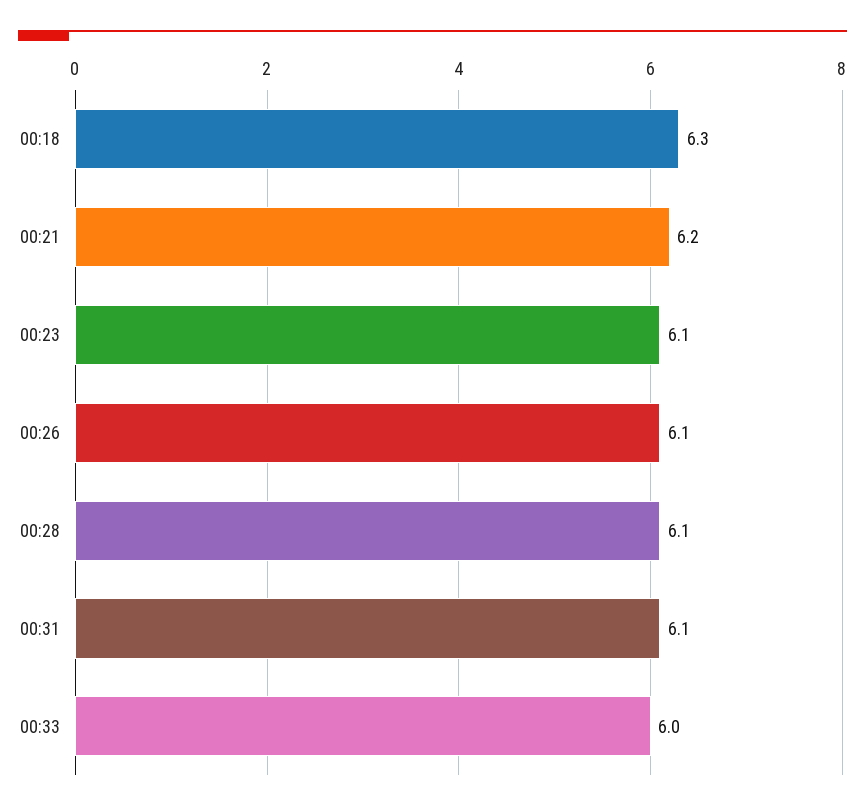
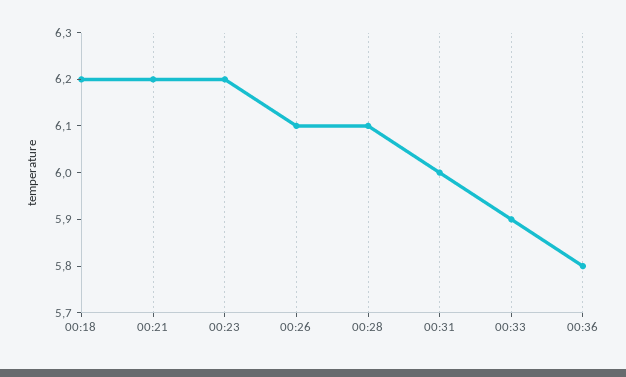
00:18: 6.3 -> 6.2
00:23: 6.1 -> 6.2
00:31: 6.1 -> 6
00:33: 6 -> 5.9
00:36: none -> 5.8

